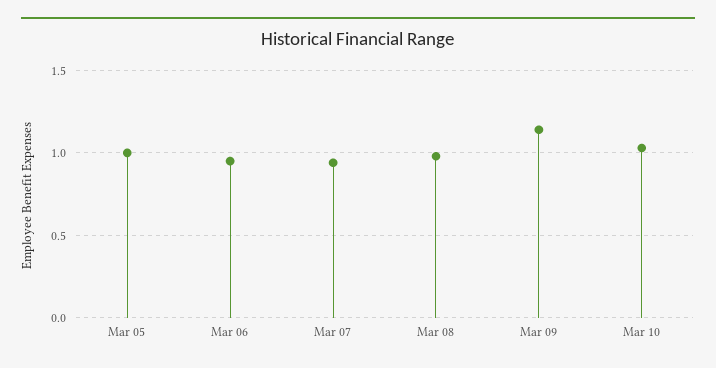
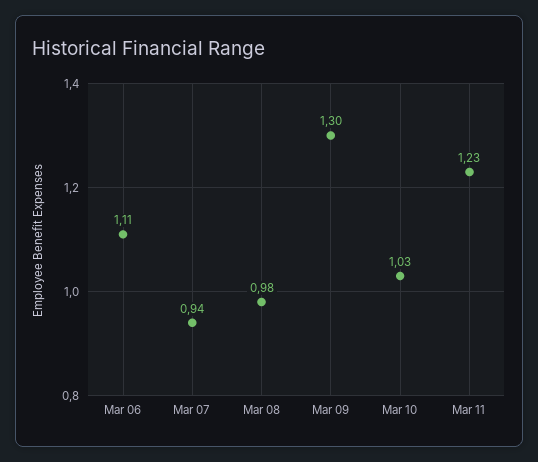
Mar 05: 1 -> none
Mar 06: 0.95 -> 1.11
Mar 09: 1.15 -> 1.3
Mar 11: none -> 1.23

